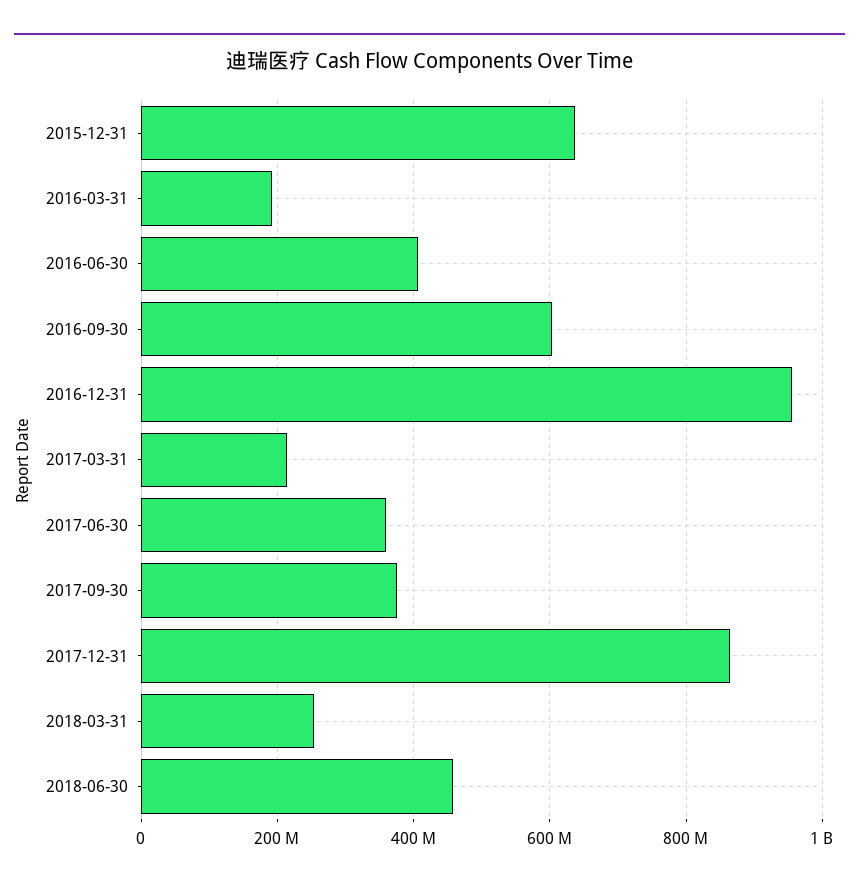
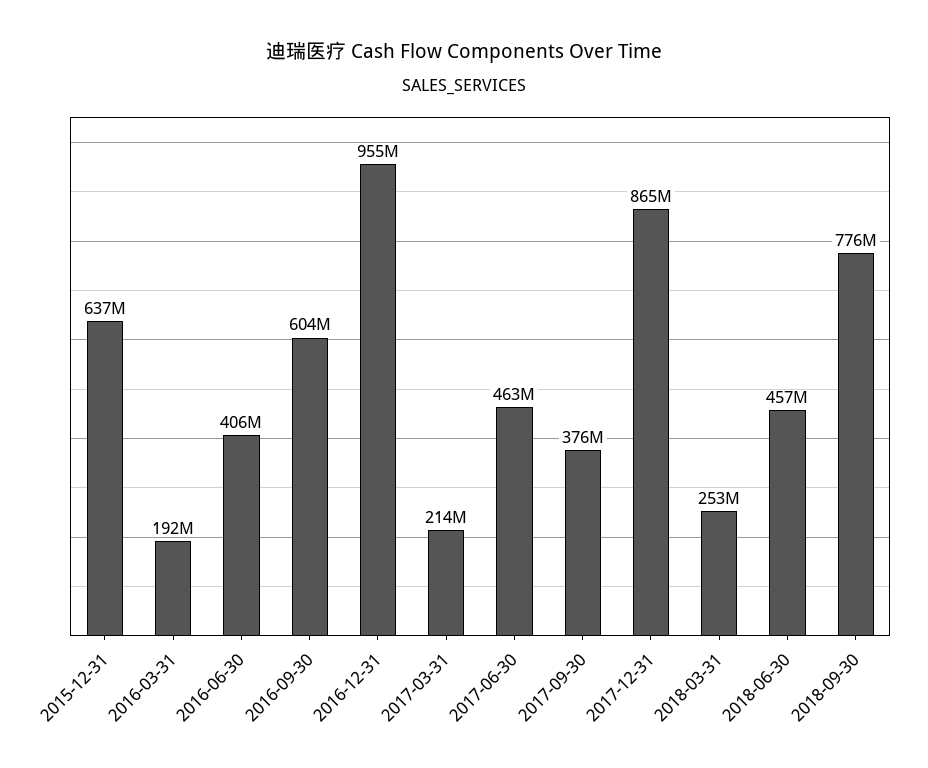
2017-06-30: 360000000 -> 463000000
2018-09-30: none -> 776000000

